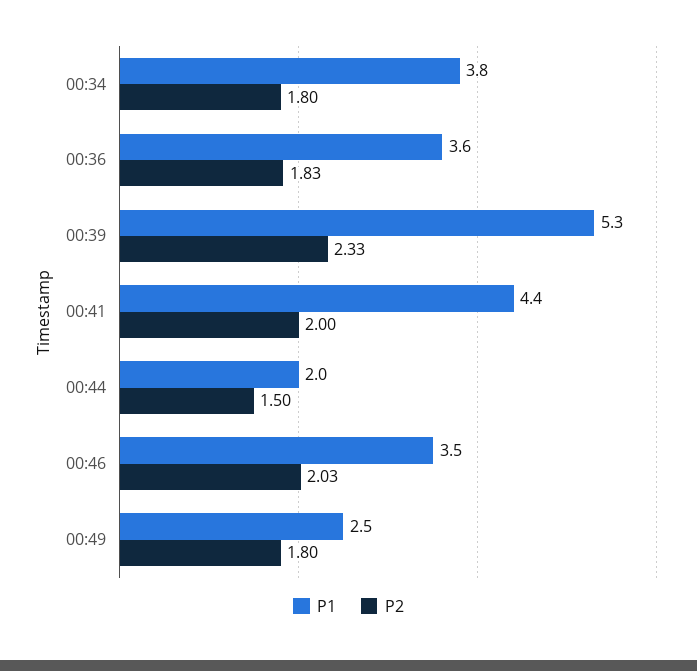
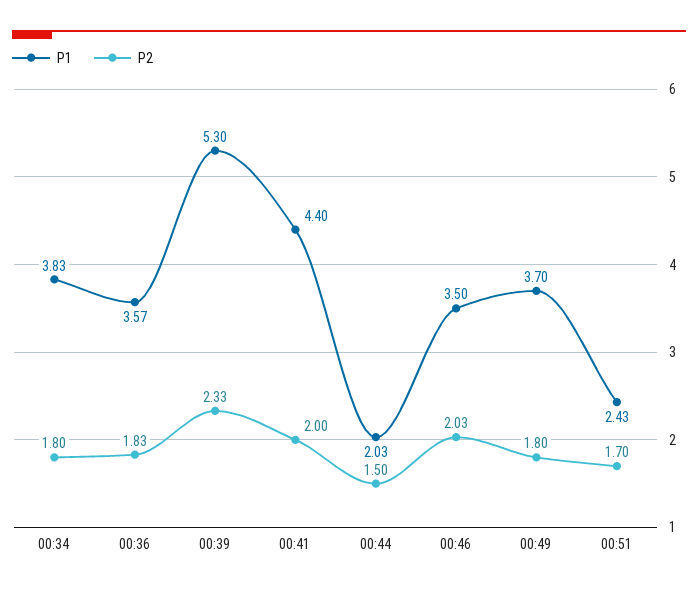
P1, 00:49: 2.5 -> 3.7
P1, 00:51: none -> 2.43
P2, 00:51: none -> 1.7

